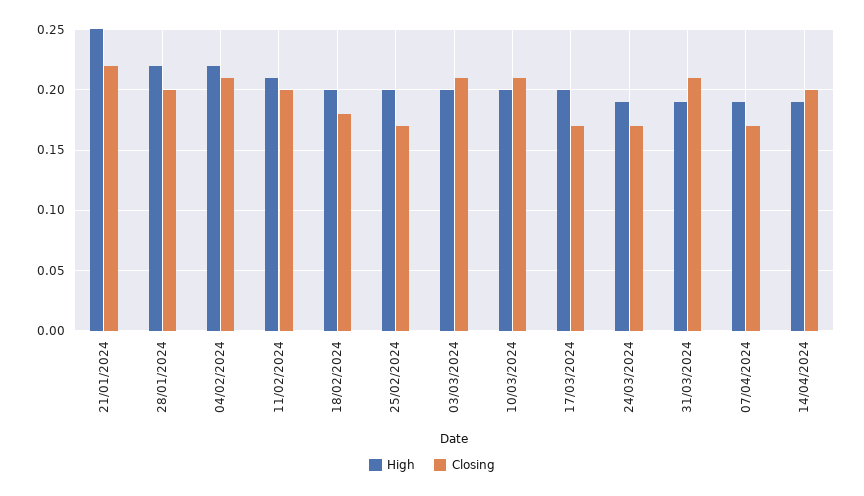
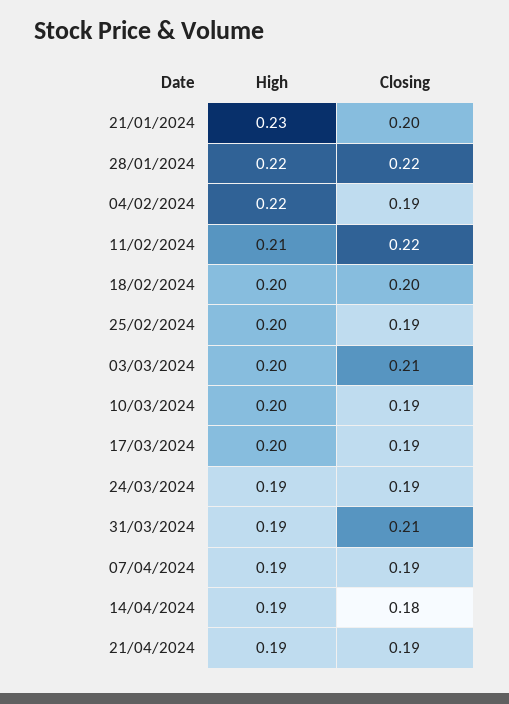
High, 21/01/2024: 0.25 -> 0.23
Closing, 21/01/2024: 0.22 -> 0.2
Closing, 28/01/2024: 0.2 -> 0.22
Closing, 04/02/2024: 0.21 -> 0.19
Closing, 11/02/2024: 0.2 -> 0.22
Closing, 18/02/2024: 0.18 -> 0.2
Closing, 25/02/2024: 0.17 -> 0.19
Closing, 10/03/2024: 0.21 -> 0.19
Closing, 17/03/2024: 0.17 -> 0.19
Closing, 24/03/2024: 0.17 -> 0.19
Closing, 07/04/2024: 0.17 -> 0.19
Closing, 14/04/2024: 0.2 -> 0.18
High, 21/04/2024: none -> 0.19
Closing, 21/04/2024: none -> 0.19

